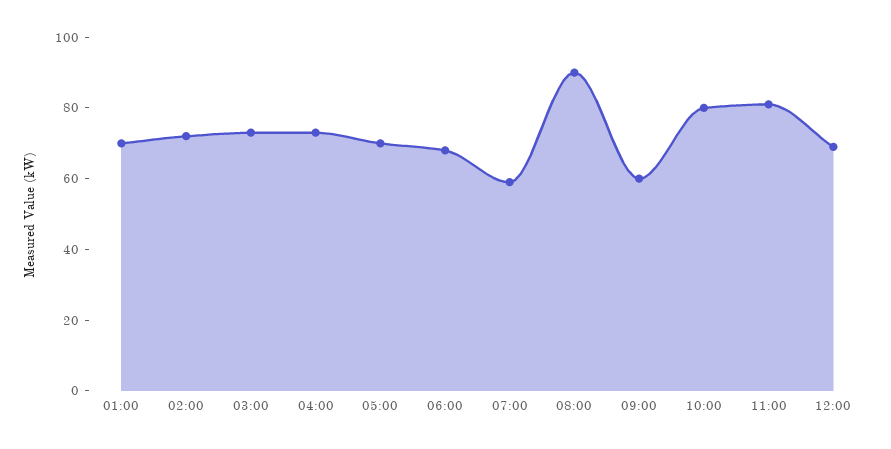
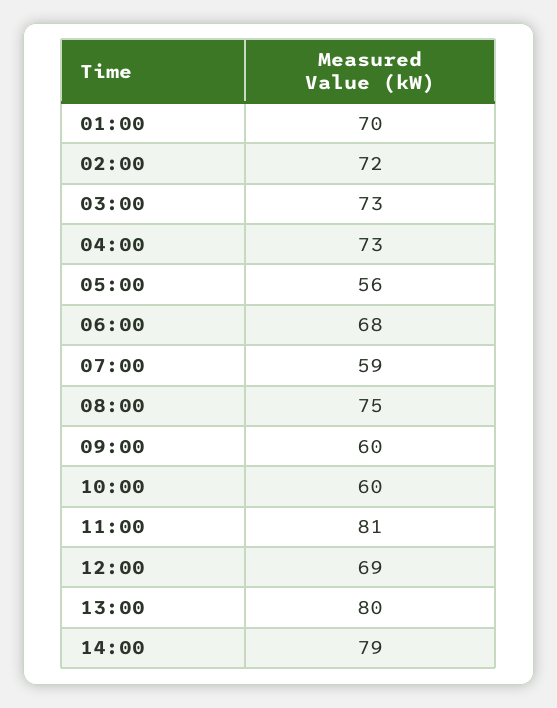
05:00: 70 -> 56
08:00: 90 -> 75
10:00: 80 -> 60
13:00: none -> 80
14:00: none -> 79

